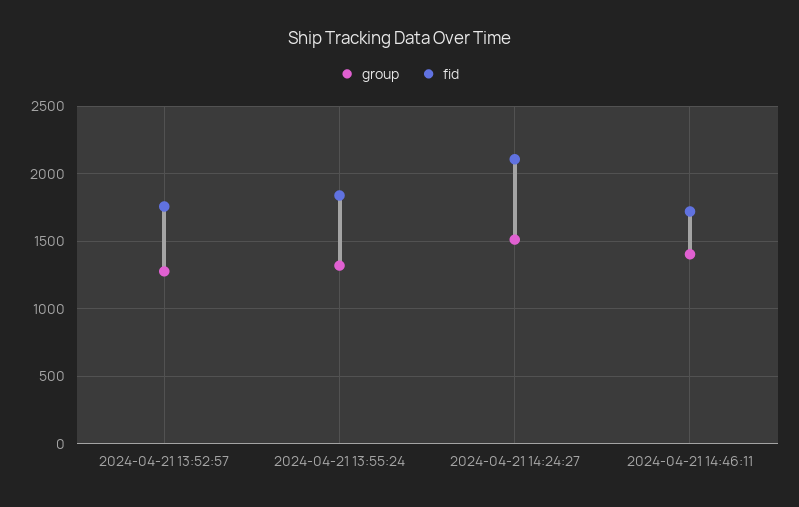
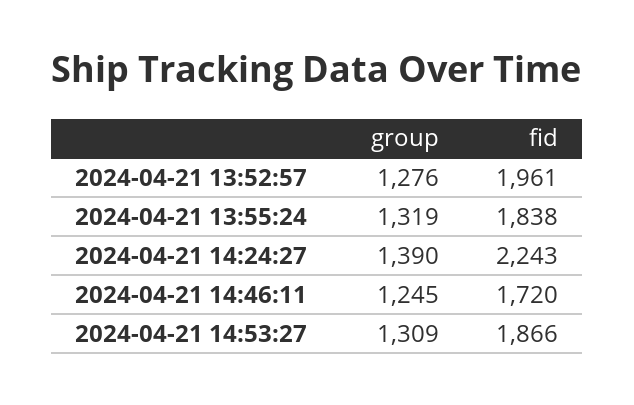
fid, 2024-04-21 13:52:57: 1750 -> 1961
group, 2024-04-21 14:24:27: 1500 -> 1390
fid, 2024-04-21 14:24:27: 2100 -> 2243
group, 2024-04-21 14:46:11: 1400 -> 1245
group, 2024-04-21 14:53:27: none -> 1309
fid, 2024-04-21 14:53:27: none -> 1866

